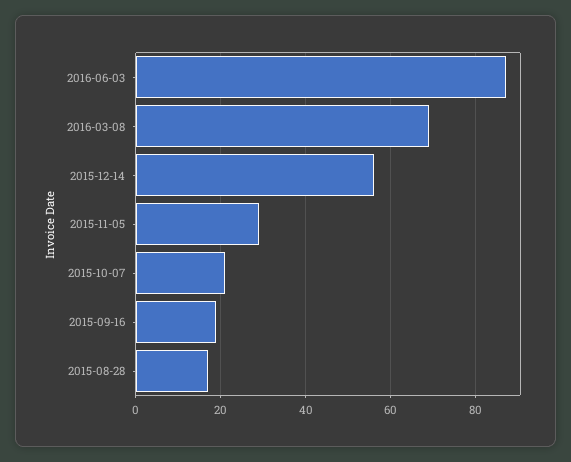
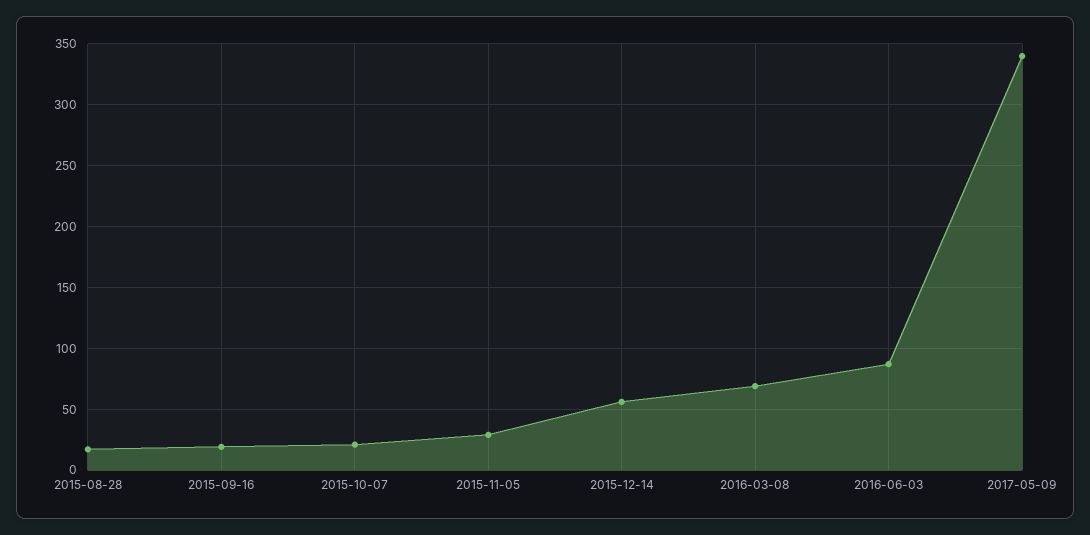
2017-05-09: none -> 340

